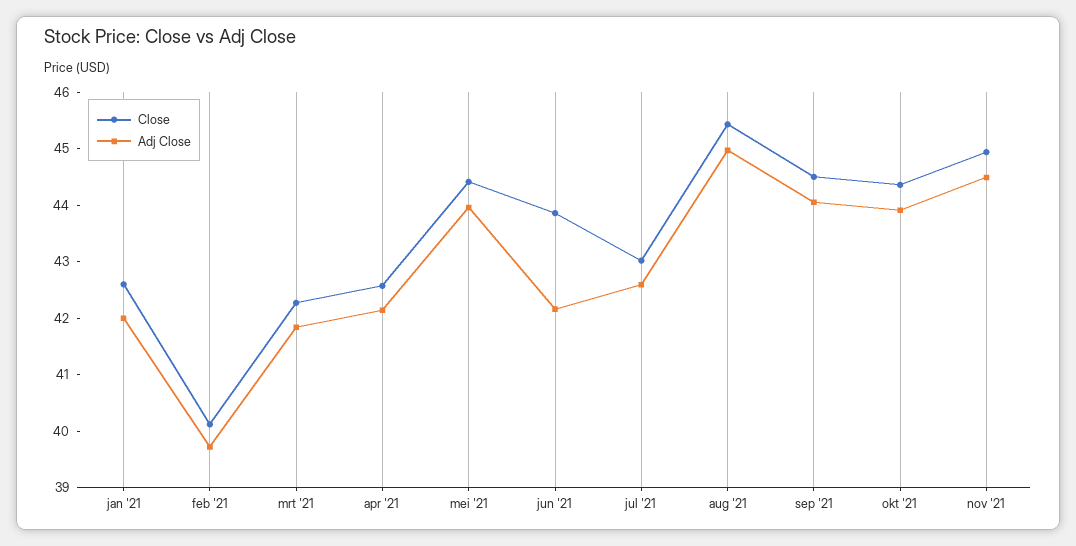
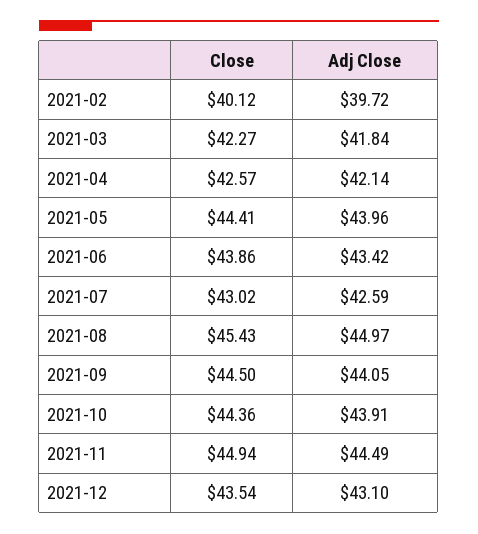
Close, jan '21: 42.6 -> none
Adj Close, jan '21: 42 -> none
Adj Close, jun '21: 42.2 -> 43.42
Close, 2021-12: none -> 43.54
Adj Close, 2021-12: none -> 43.1

